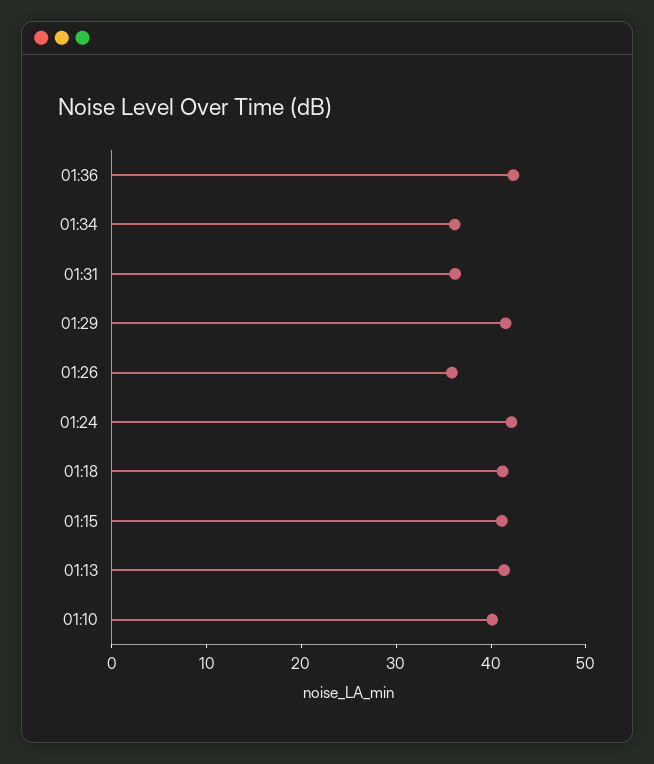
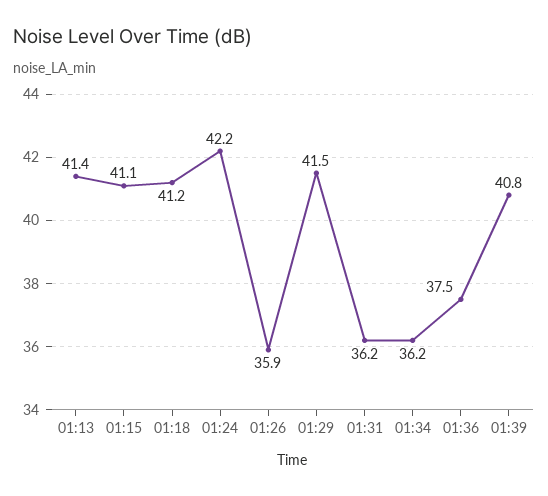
01:36: 42 -> 37.5
01:10: 40 -> none
01:39: none -> 40.8

